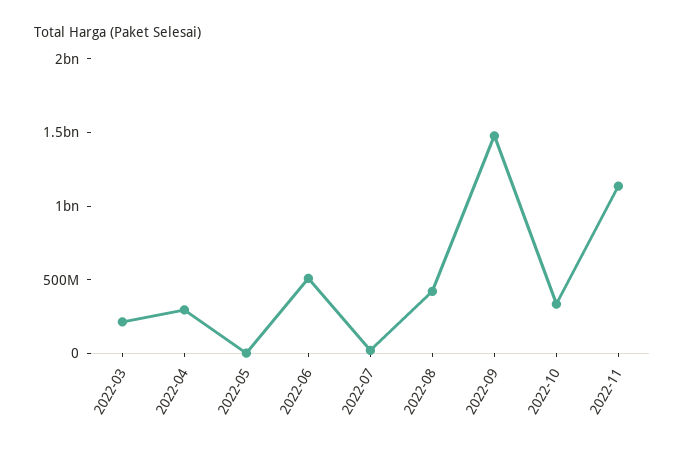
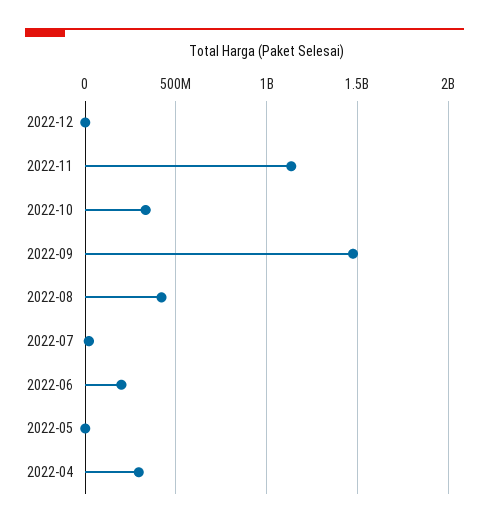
2022-03: 200000000 -> none
2022-06: 500000000 -> 200000000
2022-12: none -> 0

